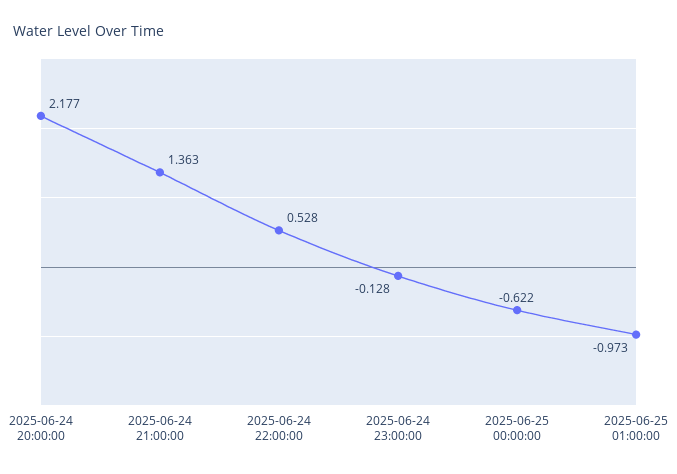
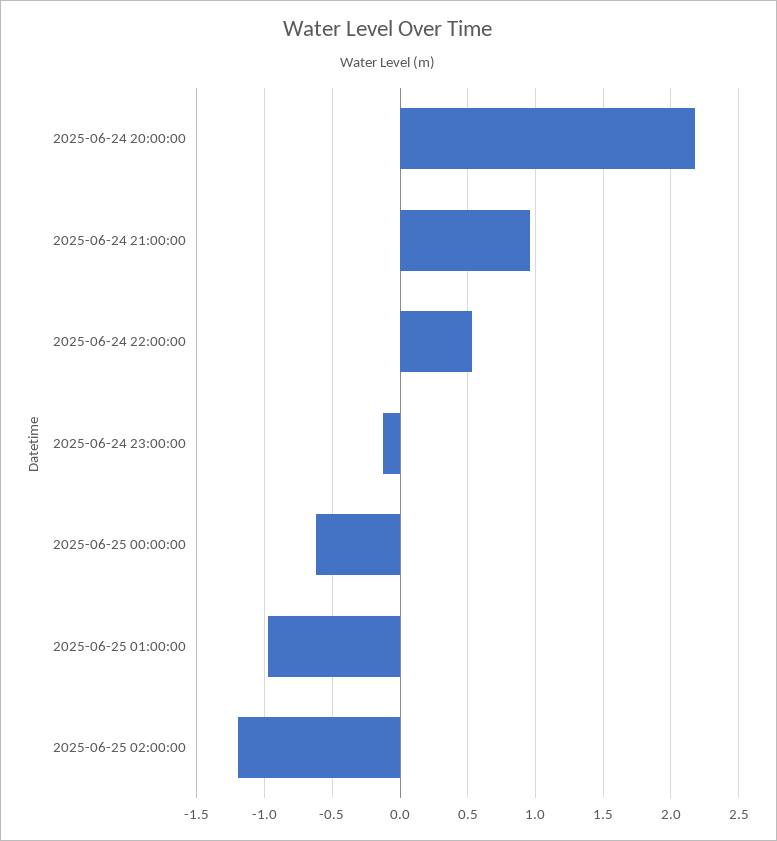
2025-06-24 21:00:00: 1.363 -> 0.95
2025-06-25 02:00:00: none -> -1.2

